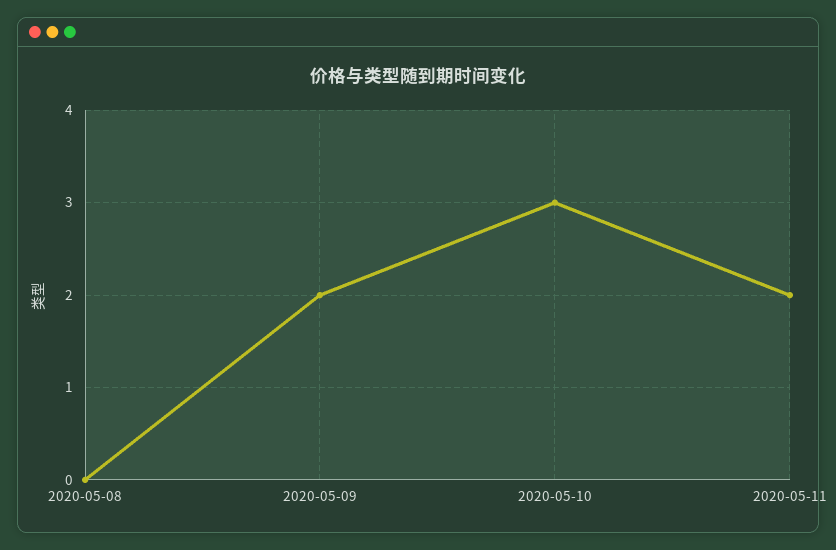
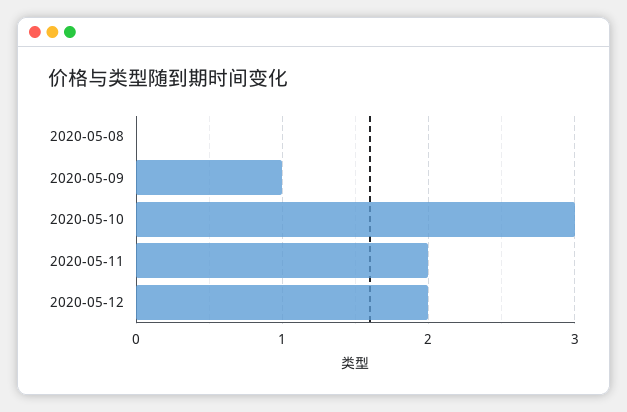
2020-05-09: 2 -> 1
2020-05-12: none -> 2

